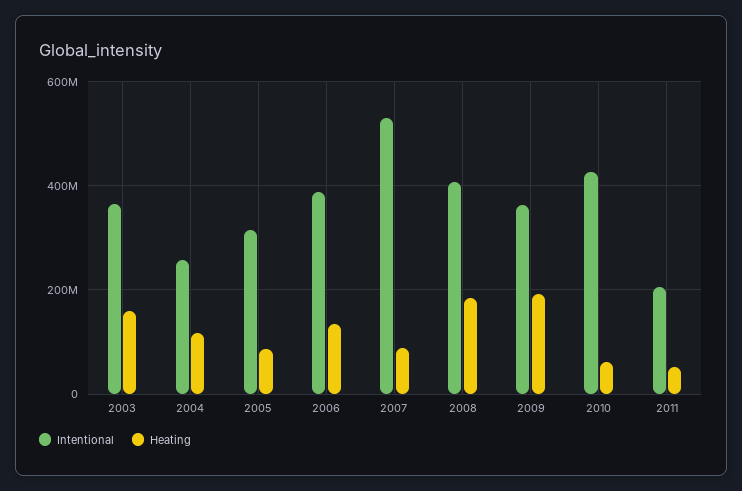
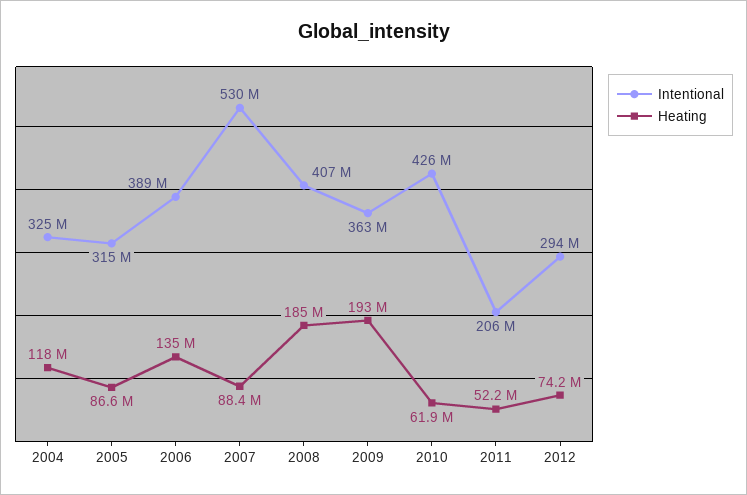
Intentional, 2003: 360000000 -> none
Heating, 2003: 160000000 -> none
Intentional, 2004: 260000000 -> 325000000
Intentional, 2012: none -> 294000000
Heating, 2012: none -> 74200000

